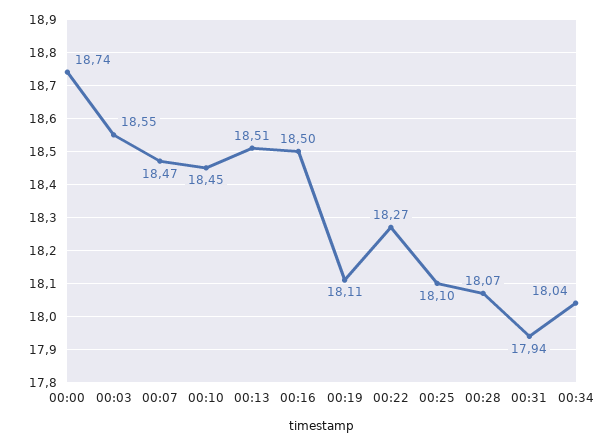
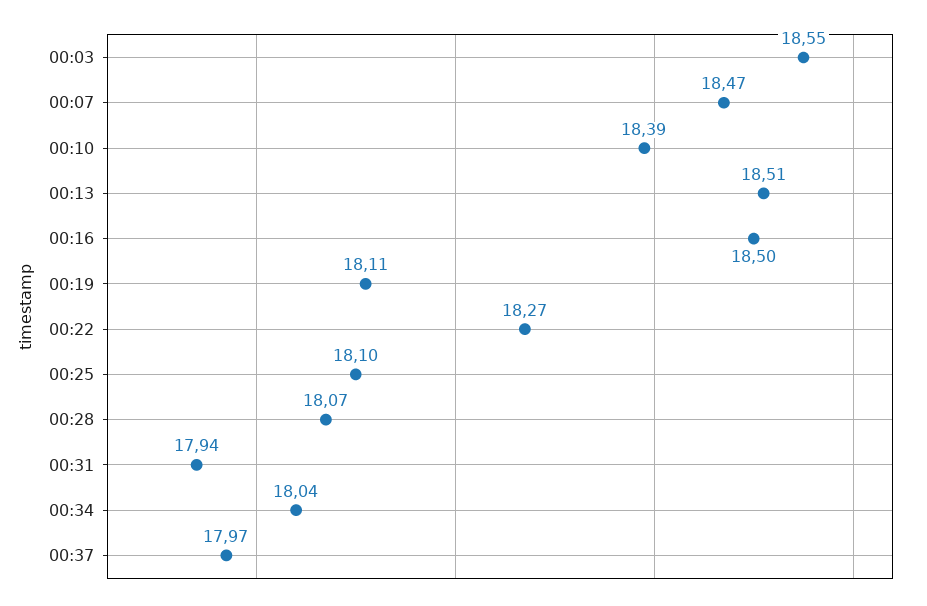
00:00: 18.74 -> none
00:10: 18.45 -> 18.39
00:37: none -> 17.97

